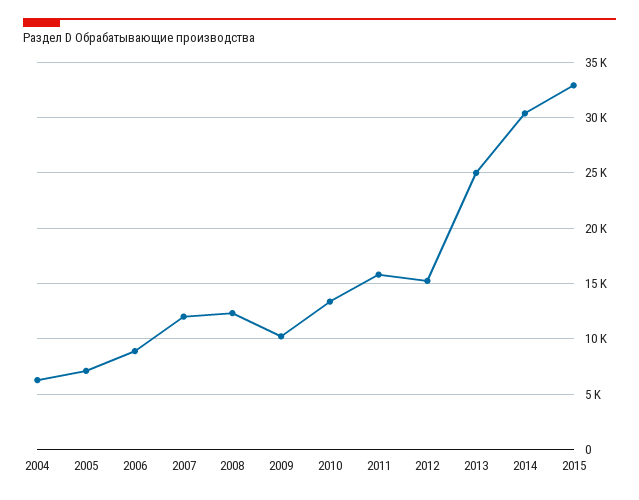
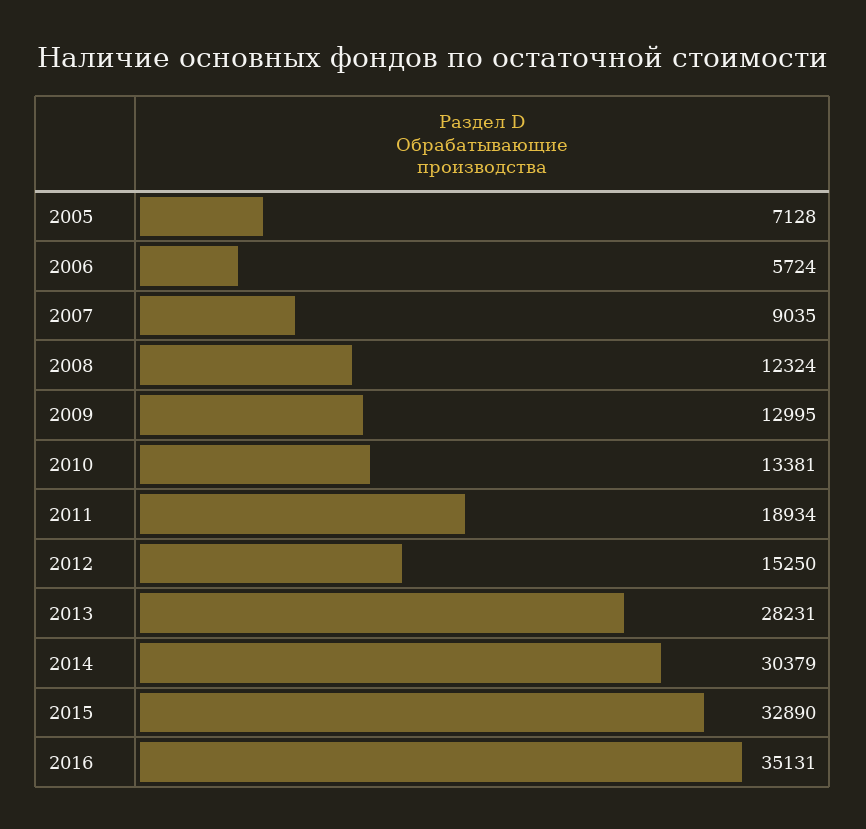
2004: 6000 -> none
2006: 9000 -> 5724
2007: 12000 -> 9035
2009: 10000 -> 12995
2011: 16000 -> 18934
2013: 25000 -> 28231
2016: none -> 35131

